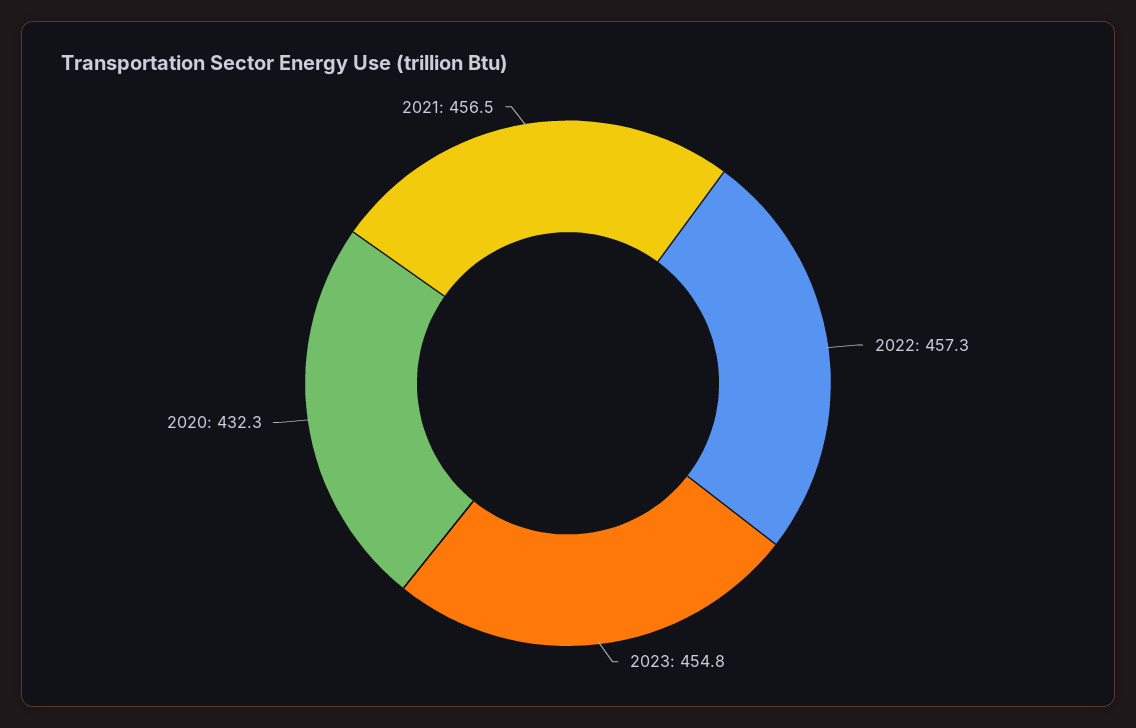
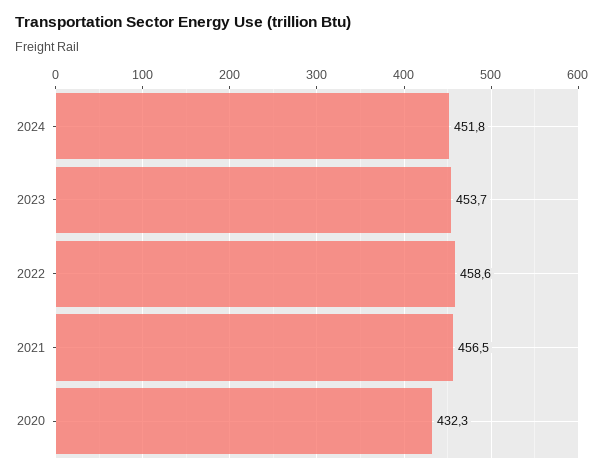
2022: 457.3 -> 458.6
2023: 454.8 -> 453.7
2024: none -> 451.8

